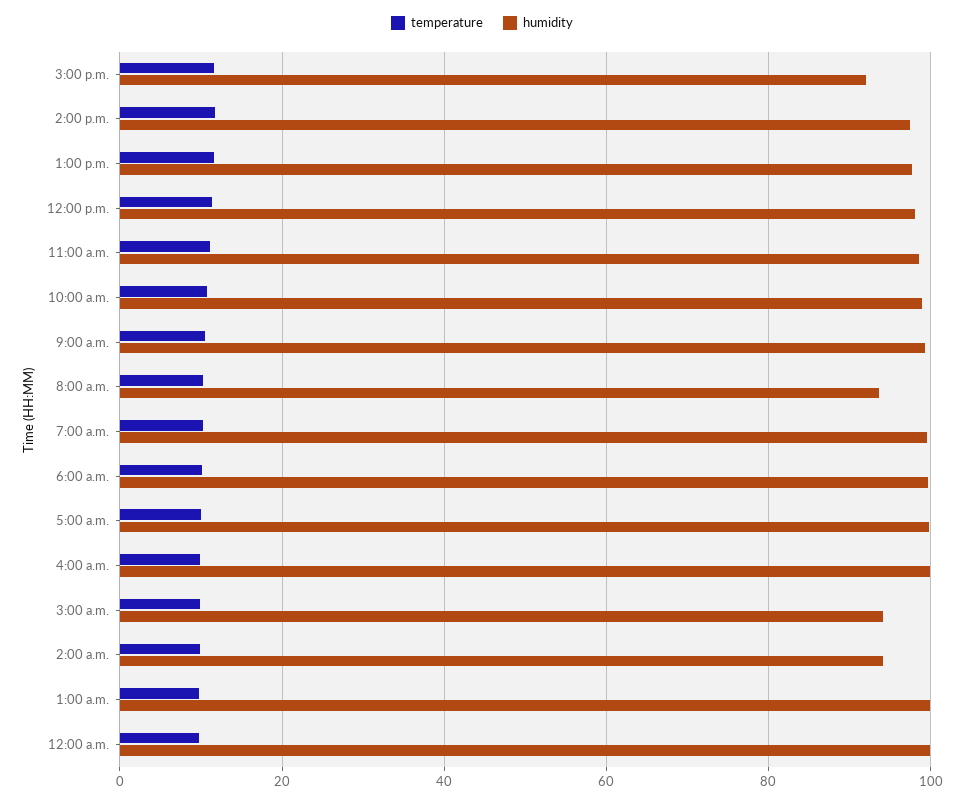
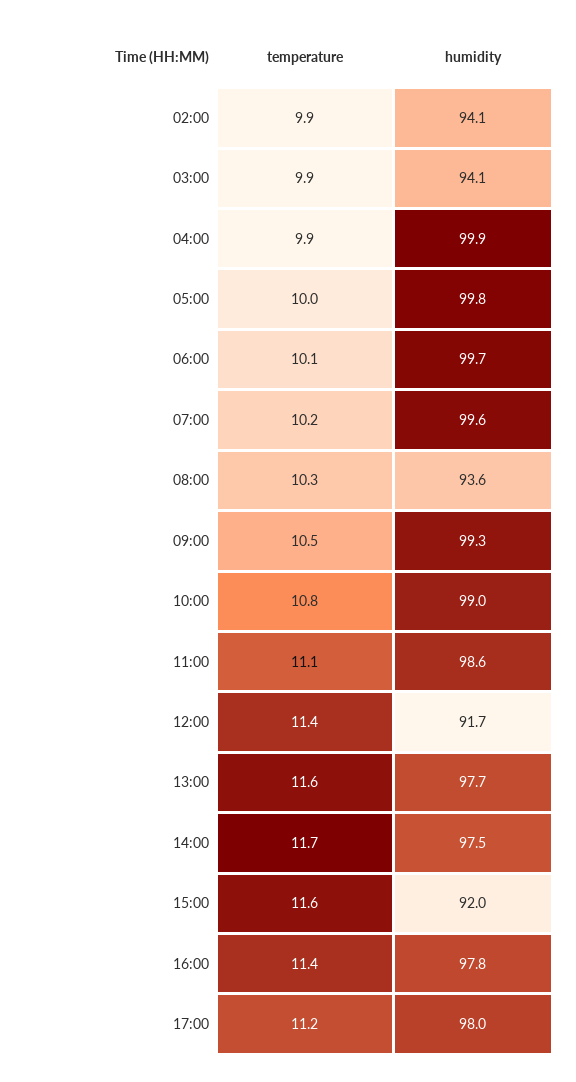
humidity, 12:00 p.m.: 98 -> 91.7
temperature, 1:00 a.m.: 10 -> none
humidity, 1:00 a.m.: 100 -> none
temperature, 12:00 a.m.: 10 -> none
humidity, 12:00 a.m.: 100 -> none
temperature, 16:00: none -> 11.4
humidity, 16:00: none -> 97.8
temperature, 17:00: none -> 11.2
humidity, 17:00: none -> 98

